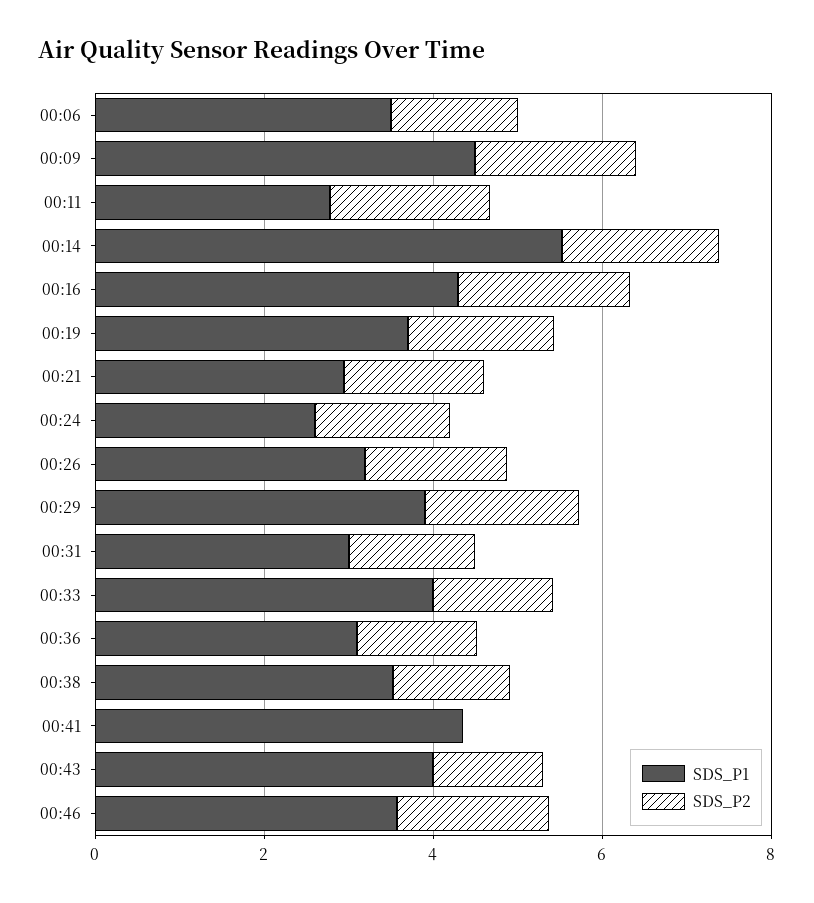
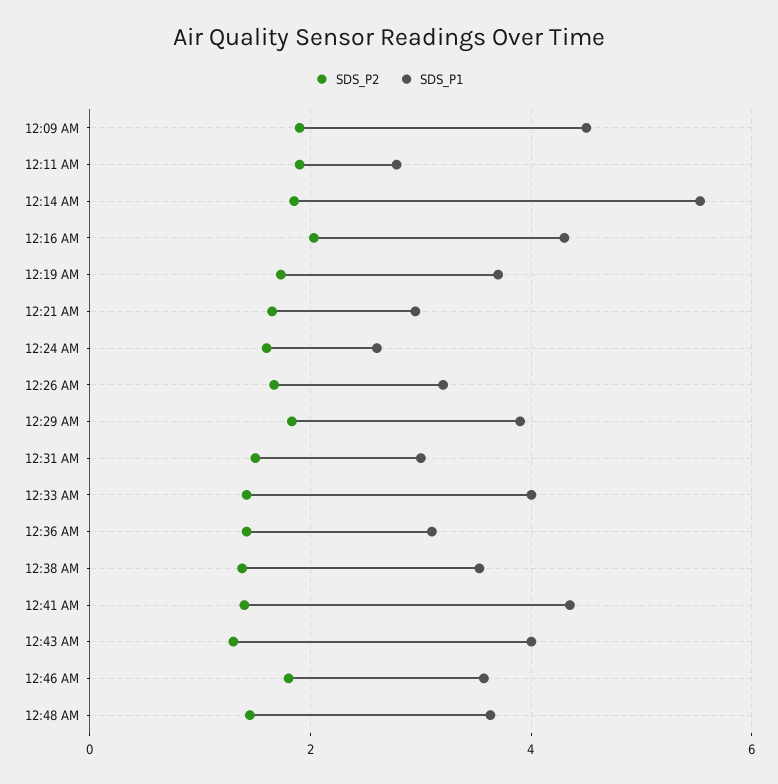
SDS_P1, 00:06: 3.5 -> none
SDS_P2, 00:06: 1.5 -> none
SDS_P2, 00:41: 0 -> 1.4
SDS_P2, 12:48 AM: none -> 1.4
SDS_P1, 12:48 AM: none -> 3.6

